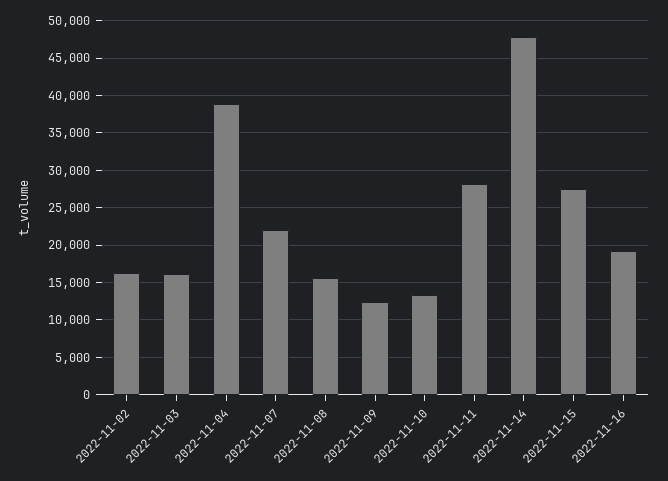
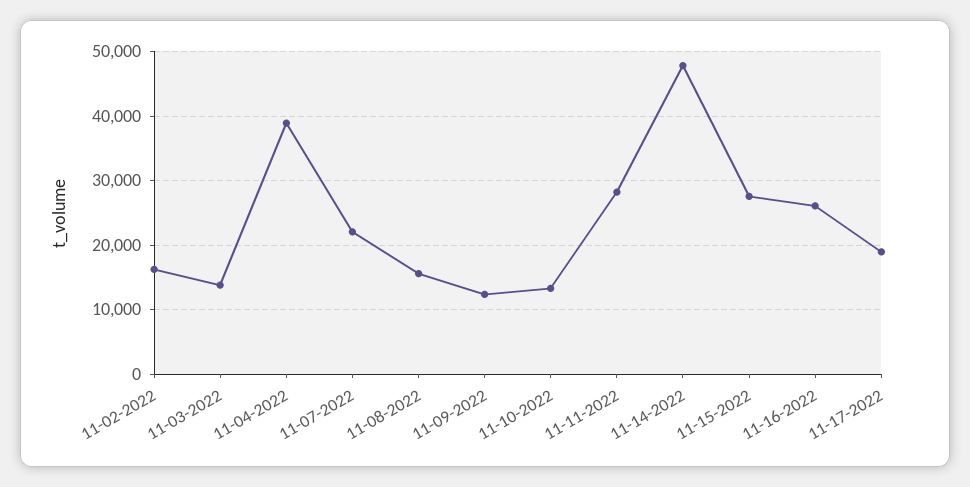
2022-11-03: 16000 -> 14000
2022-11-16: 19000 -> 26000
11-17-2022: none -> 19000

